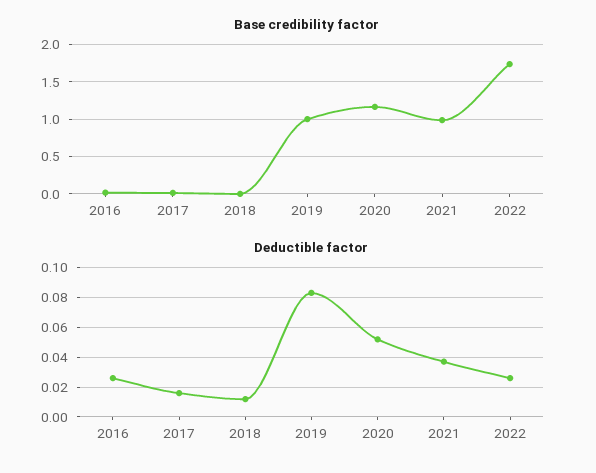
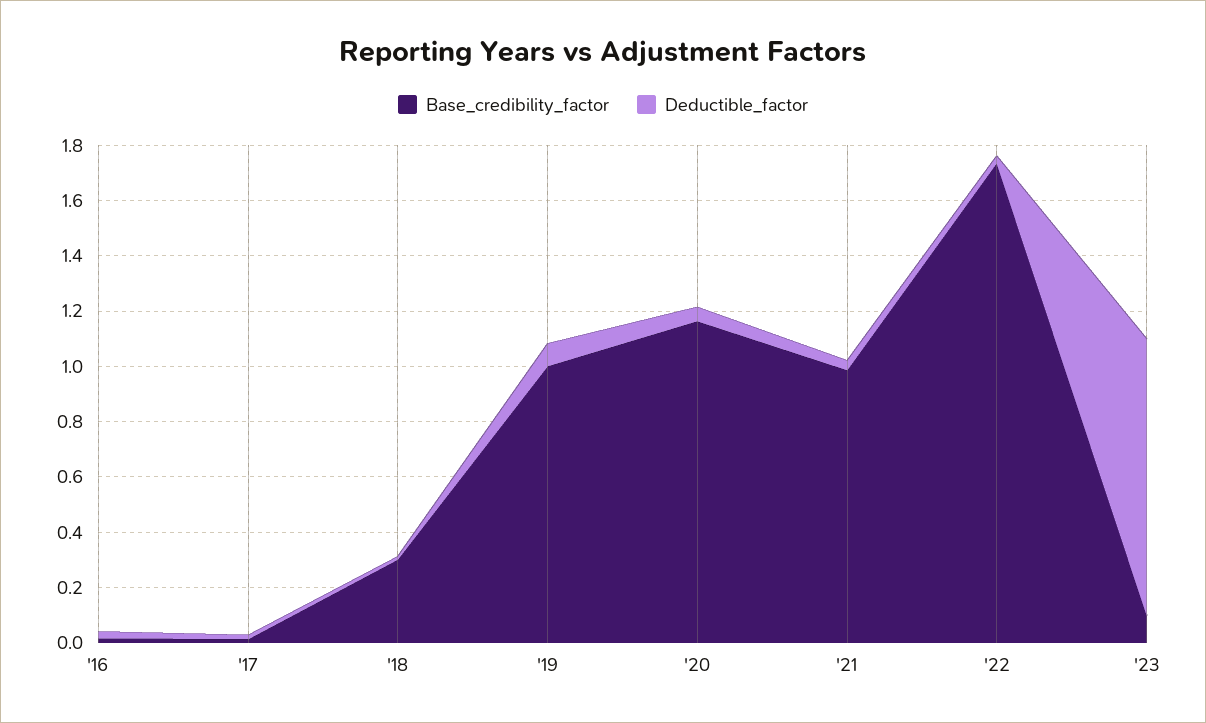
Base credibility factor, 2018: 0 -> 0.3
Base credibility factor, '23: none -> 0.1
Deductible factor, '23: none -> 1

